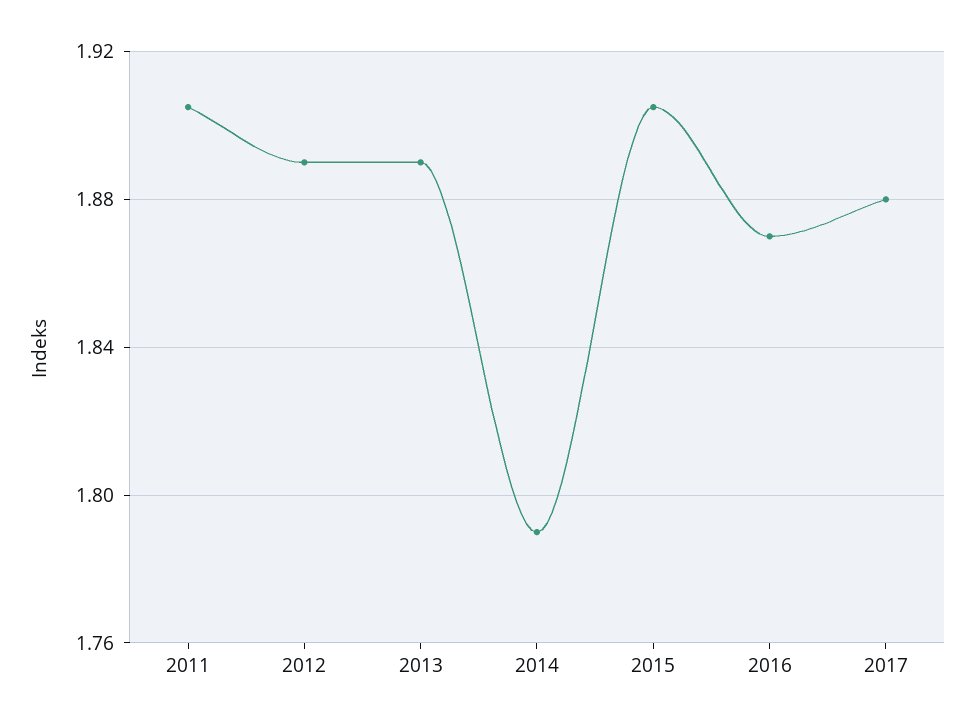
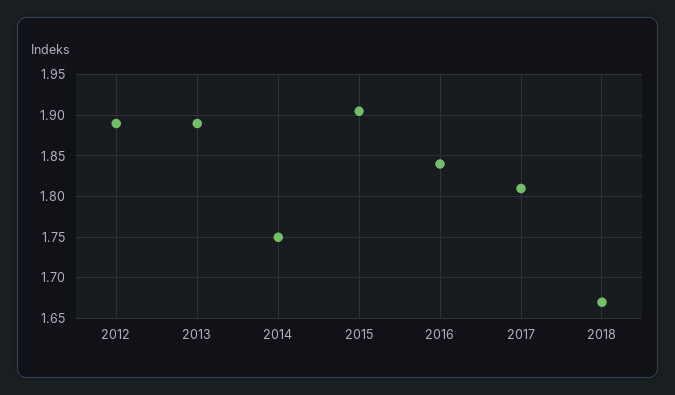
2011: 1.905 -> none
2014: 1.79 -> 1.75
2016: 1.87 -> 1.84
2017: 1.88 -> 1.81
2018: none -> 1.67

